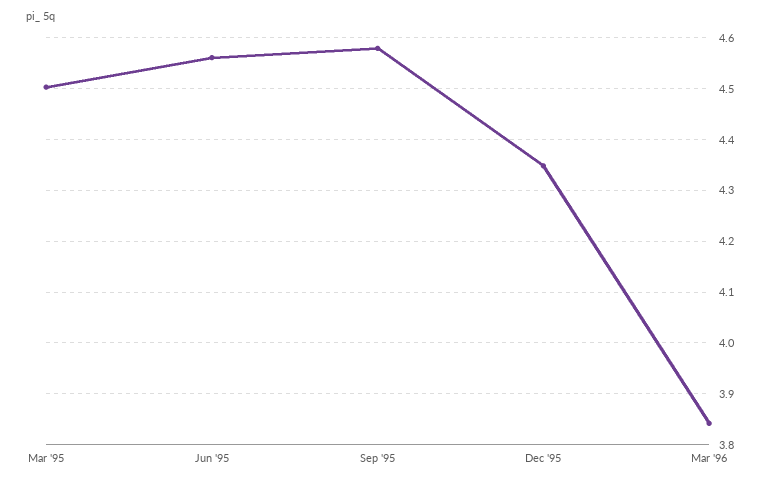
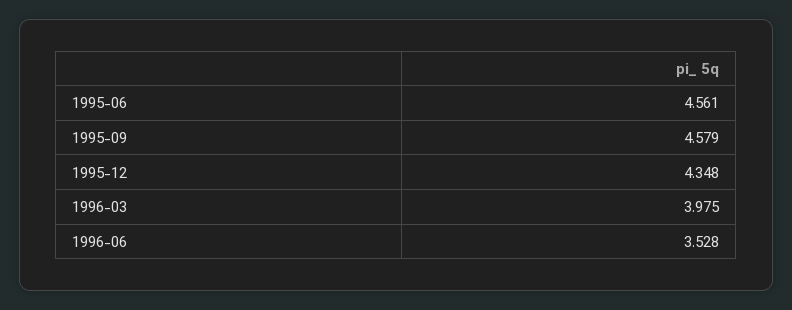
Mar '95: 4.5 -> none
Mar '96: 3.84 -> 3.975
1996-06: none -> 3.528

